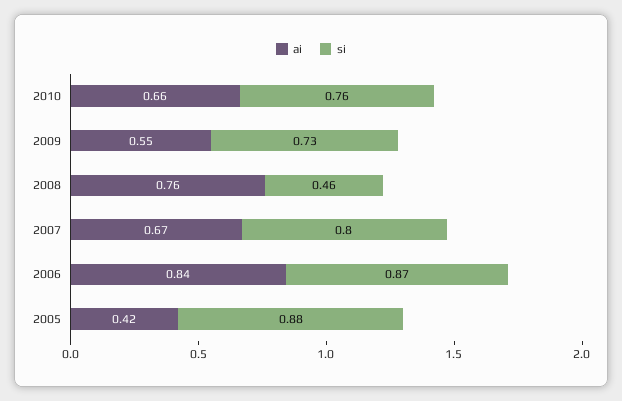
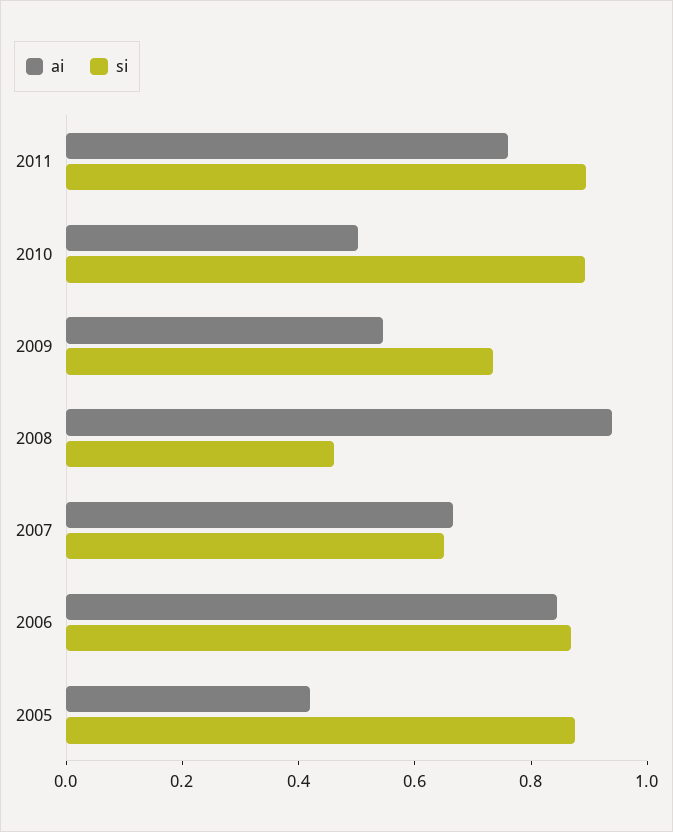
ai, 2010: 0.66 -> 0.5
si, 2010: 0.76 -> 0.9
ai, 2008: 0.76 -> 0.95
si, 2007: 0.8 -> 0.65
ai, 2011: none -> 0.75
si, 2011: none -> 0.9

